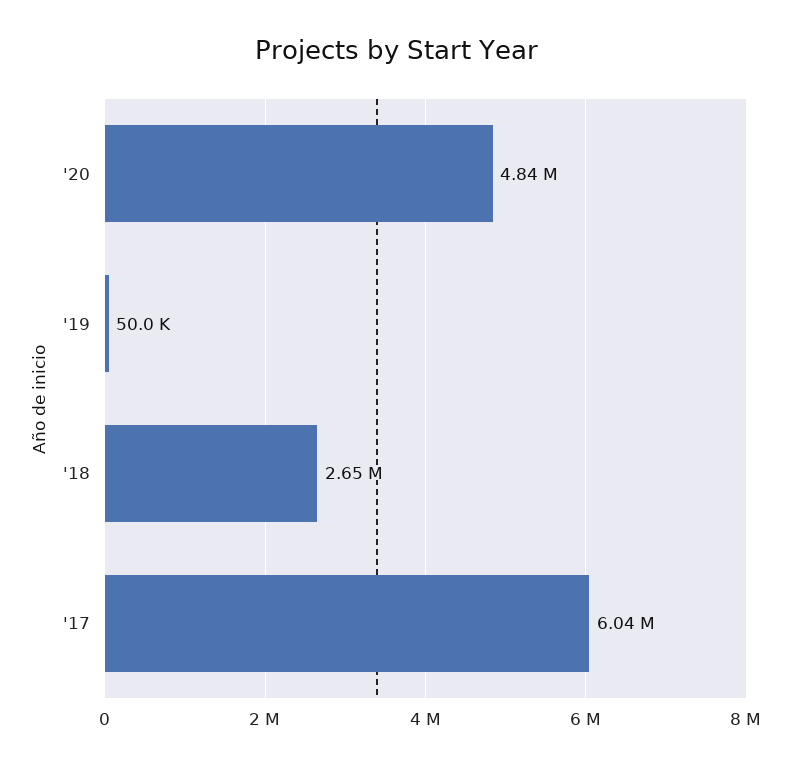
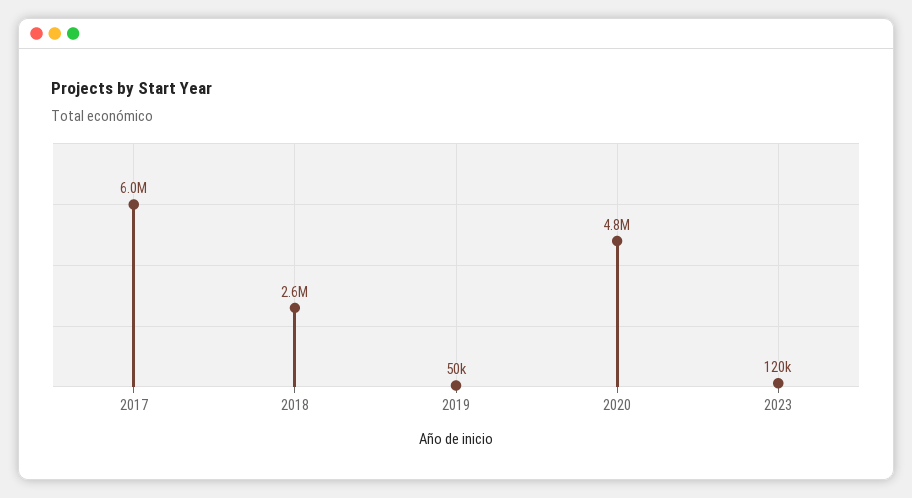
2023: none -> 120000

